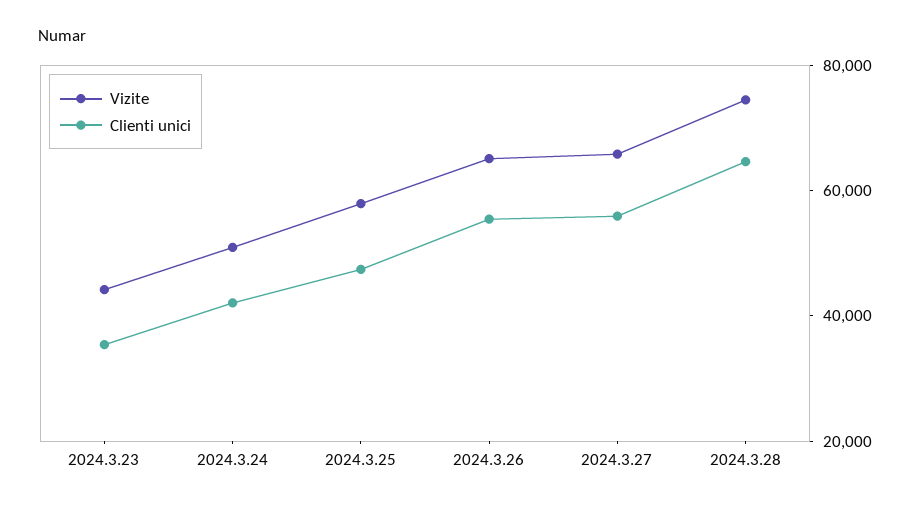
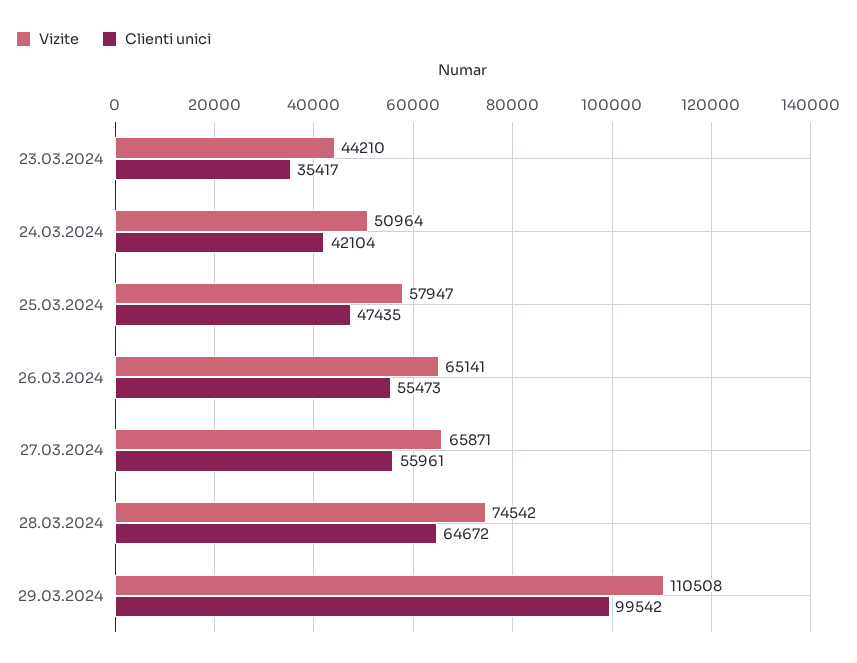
Vizite, 29.03.2024: none -> 110508
Clienti unici, 29.03.2024: none -> 99542

